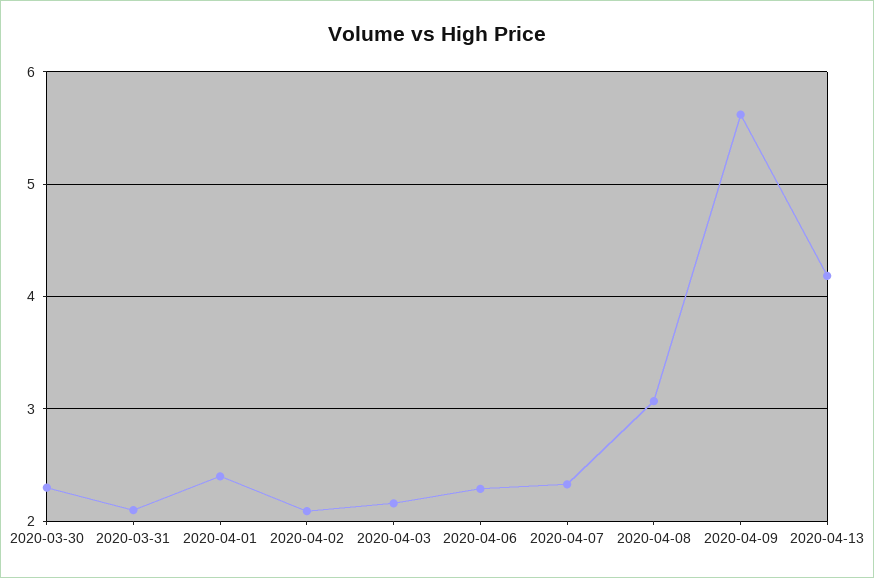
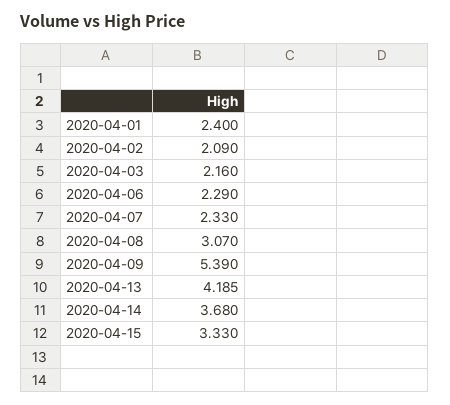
2020-03-30: 2.3 -> none
2020-03-31: 2.1 -> none
2020-04-09: 5.6 -> 5.39
2020-04-14: none -> 3.68
2020-04-15: none -> 3.33

